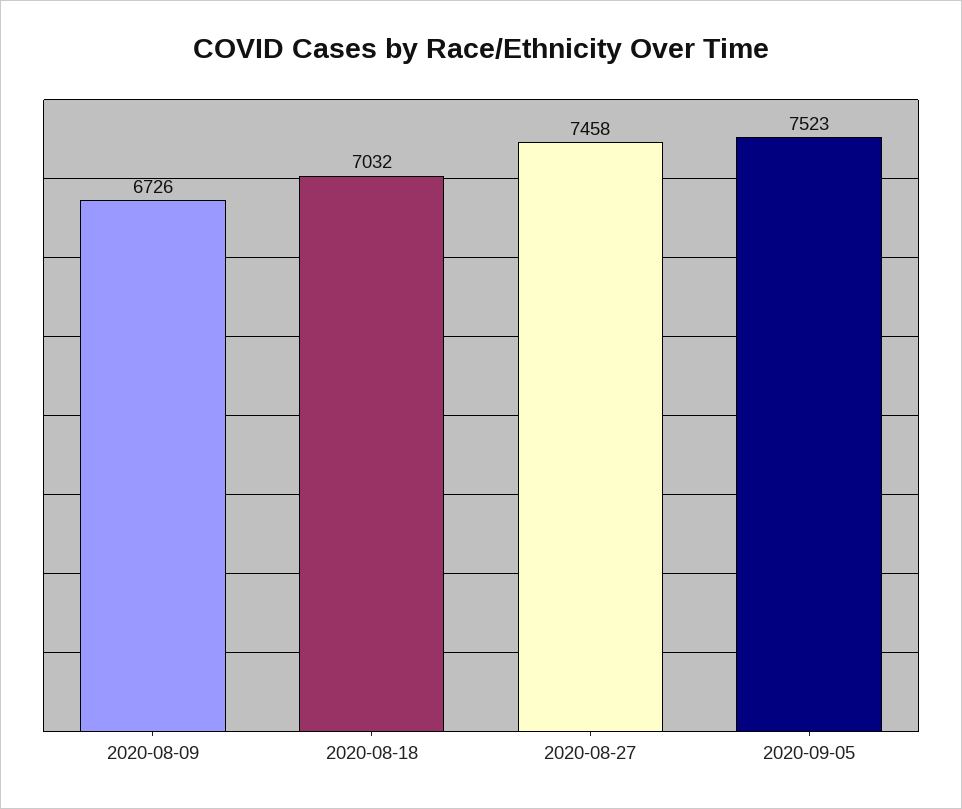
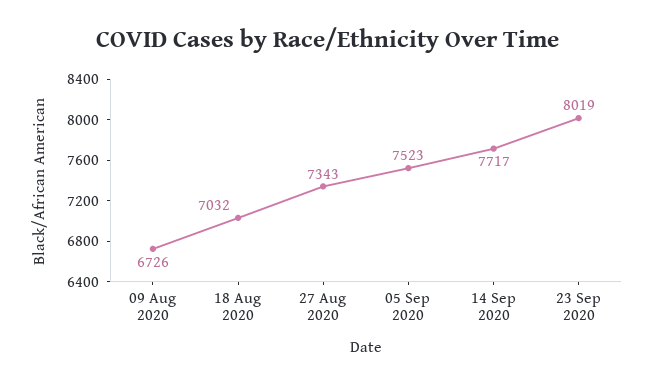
2020-08-27: 7458 -> 7343
14 Sep 2020: none -> 7717
23 Sep 2020: none -> 8019

